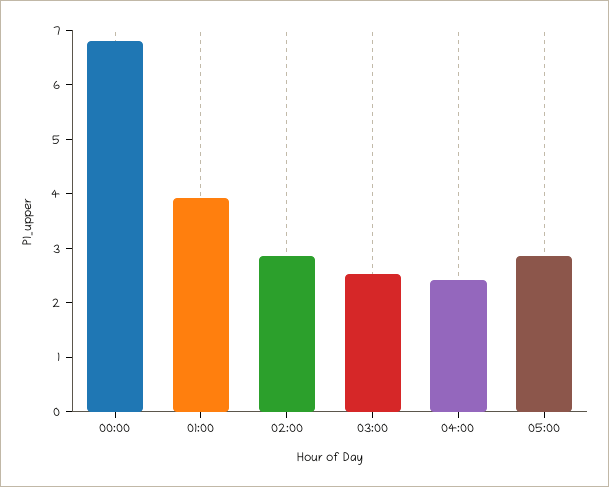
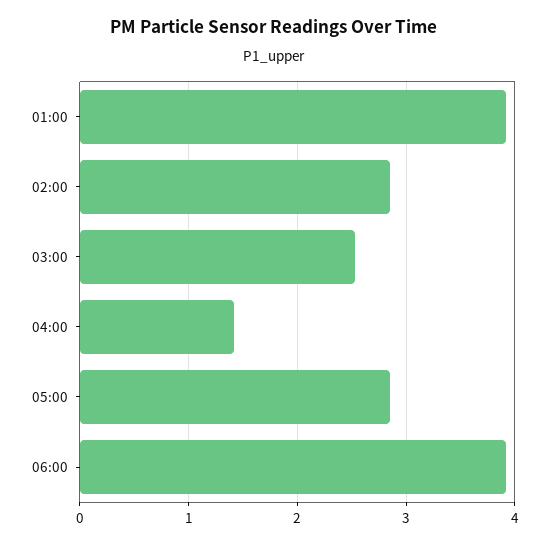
00:00: 6.8 -> none
04:00: 2.4 -> 1.4
06:00: none -> 3.9

